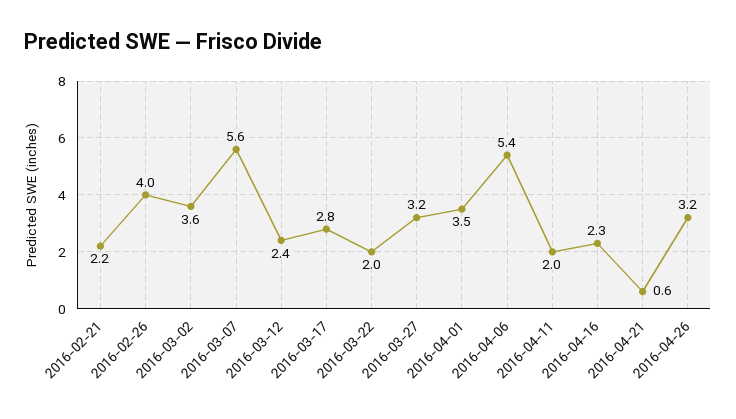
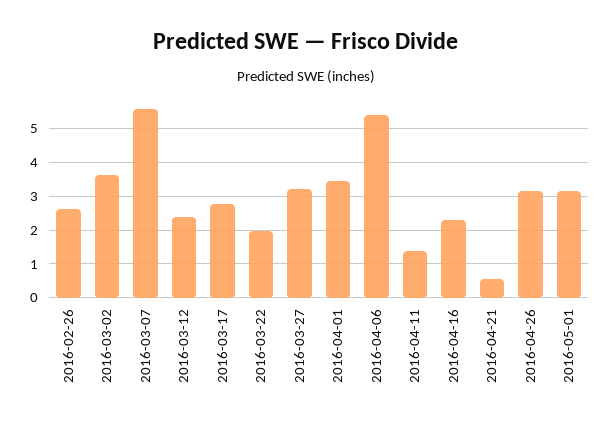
2016-02-21: 2.2 -> none
2016-02-26: 4 -> 2.6
2016-04-11: 2 -> 1.4
2016-05-01: none -> 3.2

